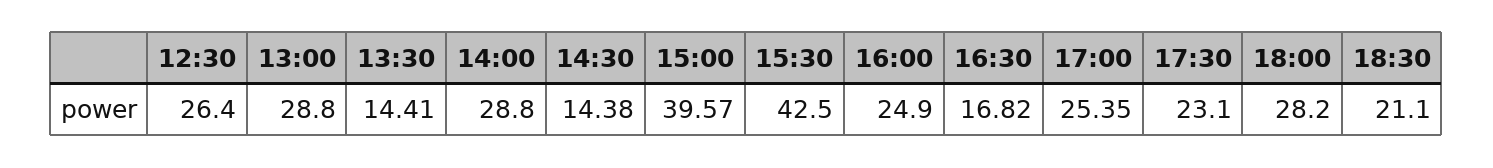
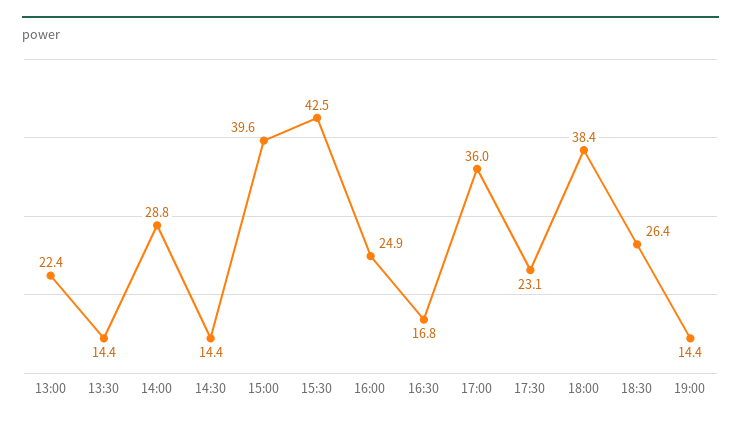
12:30: 26.4 -> none
13:00: 28.8 -> 22.4
17:00: 25.35 -> 36
18:00: 28.2 -> 38.4
18:30: 21.1 -> 26.4
19:00: none -> 14.4

